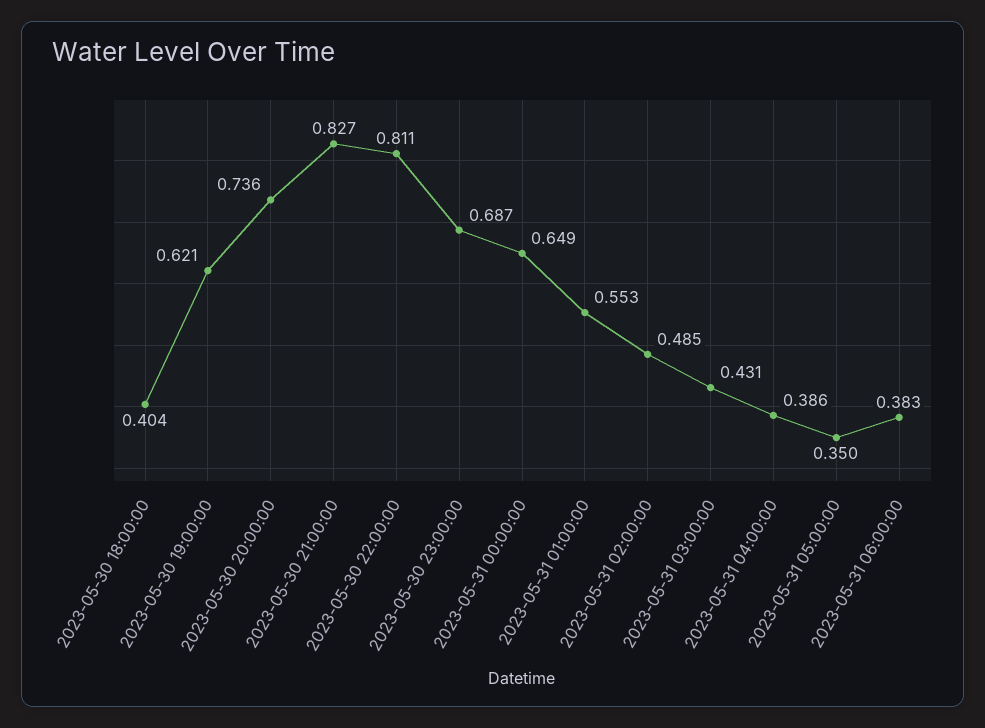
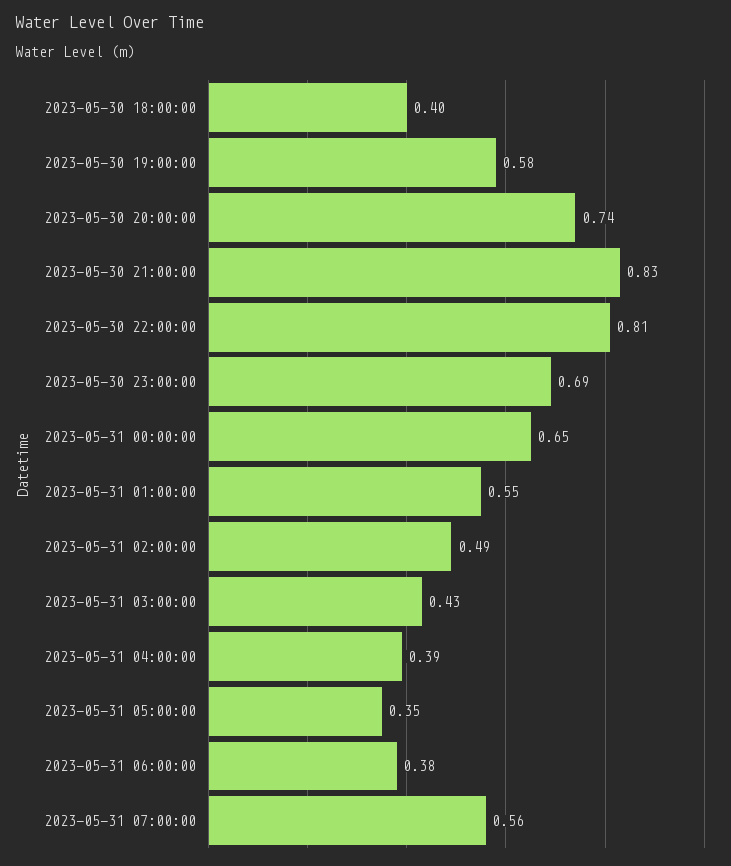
2023-05-30 19:00:00: 0.621 -> 0.58
2023-05-31 07:00:00: none -> 0.56

